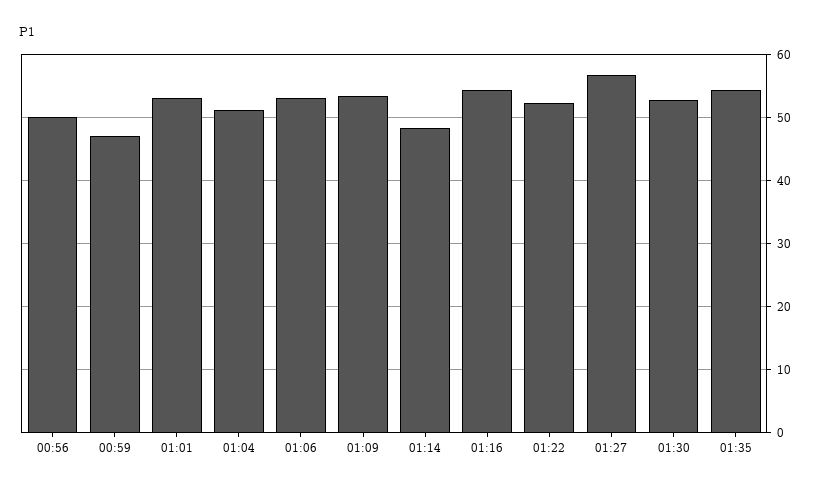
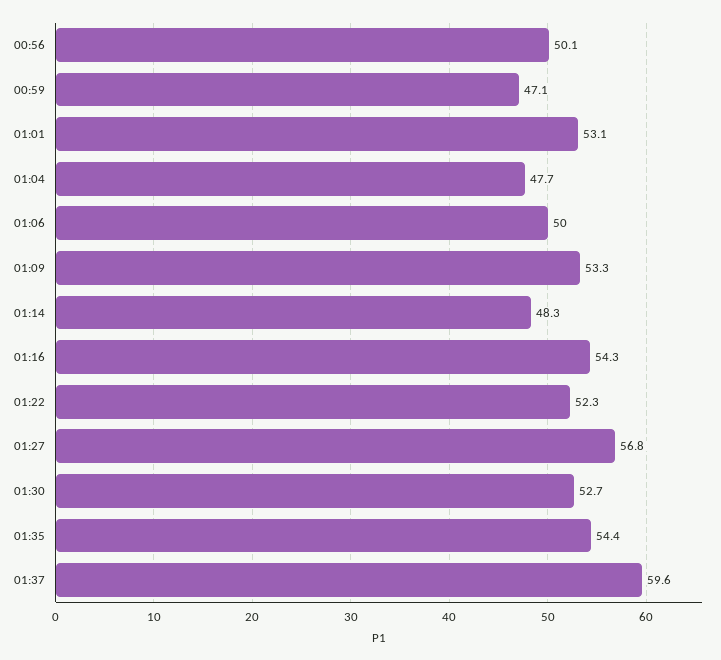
01:04: 51 -> 47.7
01:06: 53 -> 50
01:37: none -> 59.6

